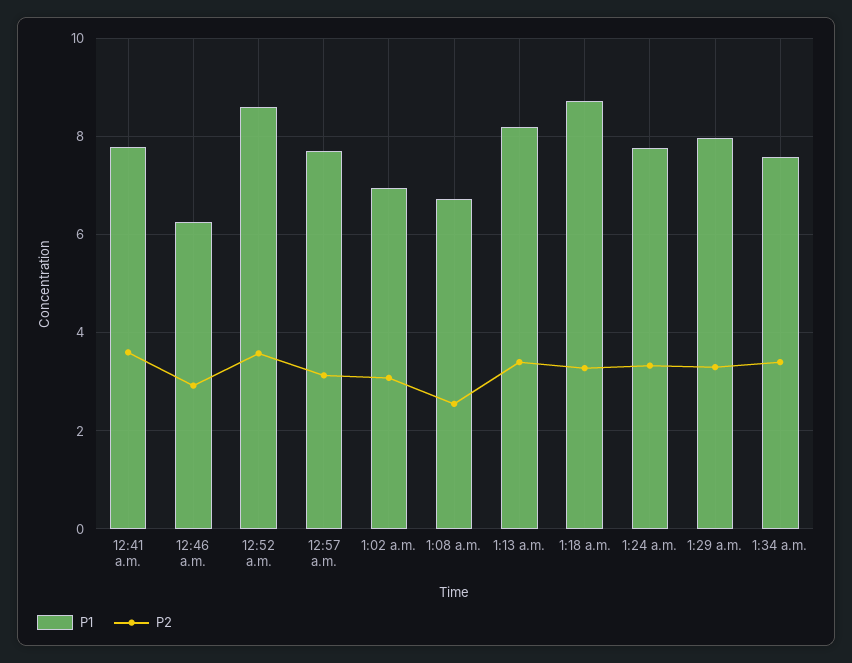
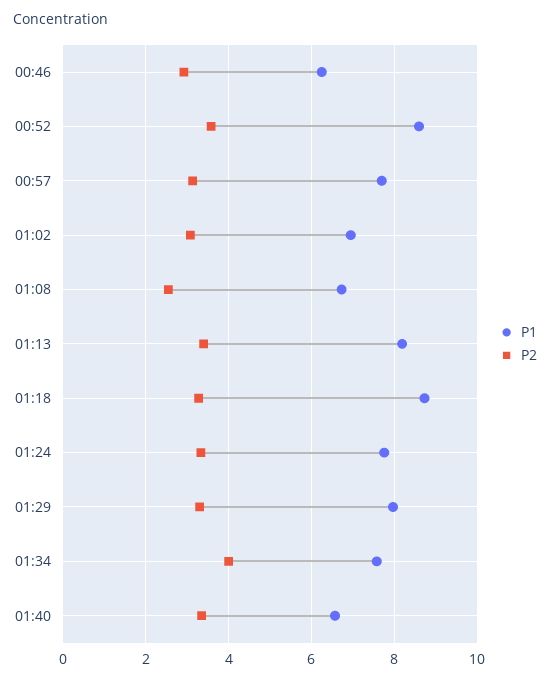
P1, 12:41 a.m.: 7.8 -> none
P2, 12:41 a.m.: 3.6 -> none
P2, 1:34 a.m.: 3.4 -> 4
P1, 01:40: none -> 6.6
P2, 01:40: none -> 3.4

